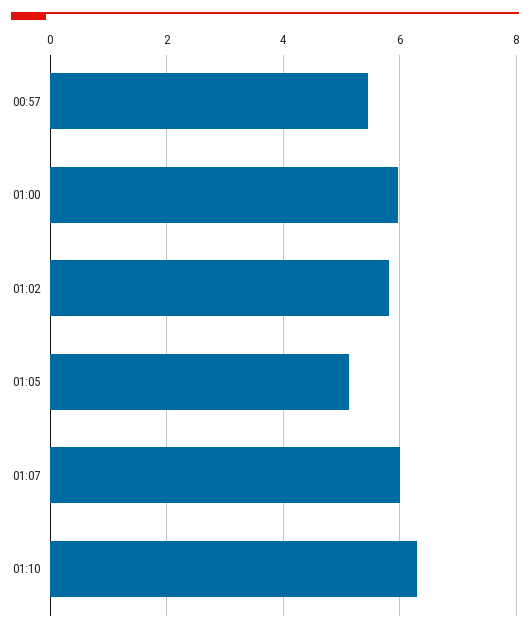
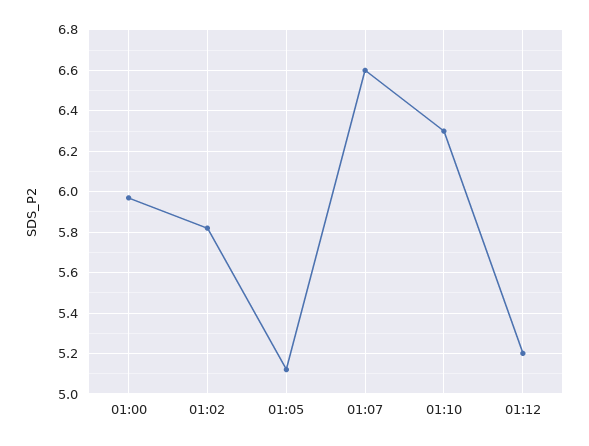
00:57: 5.4 -> none
01:07: 6 -> 6.6
01:12: none -> 5.2

